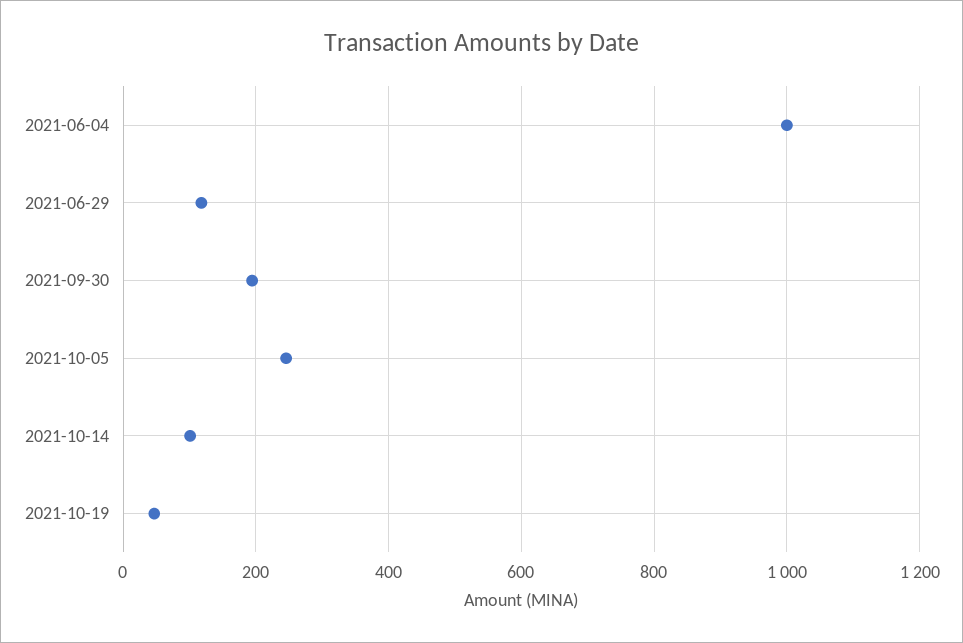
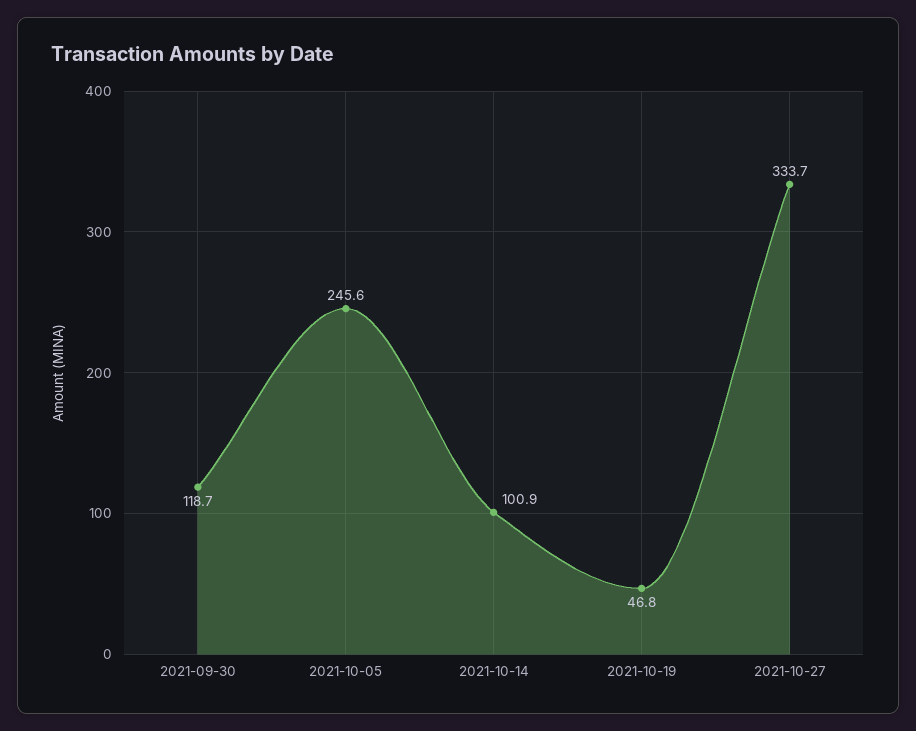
2021-06-04: 1000 -> none
2021-06-29: 120 -> none
2021-09-30: 200 -> 118.7
2021-10-27: none -> 333.7

